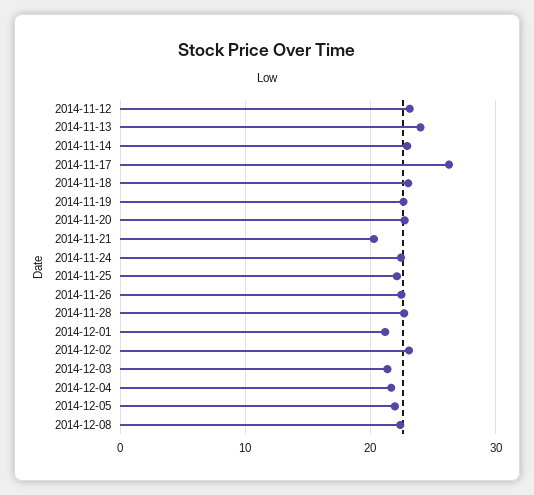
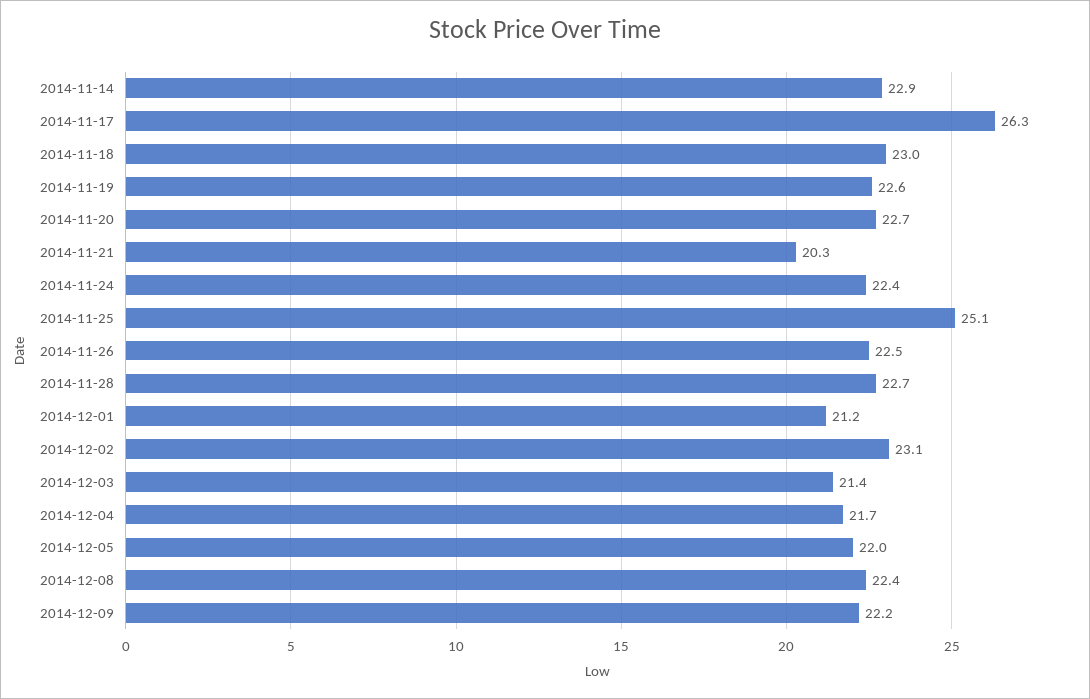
2014-11-12: 23 -> none
2014-11-13: 24 -> none
2014-11-25: 22 -> 25.1
2014-12-09: none -> 22.2

